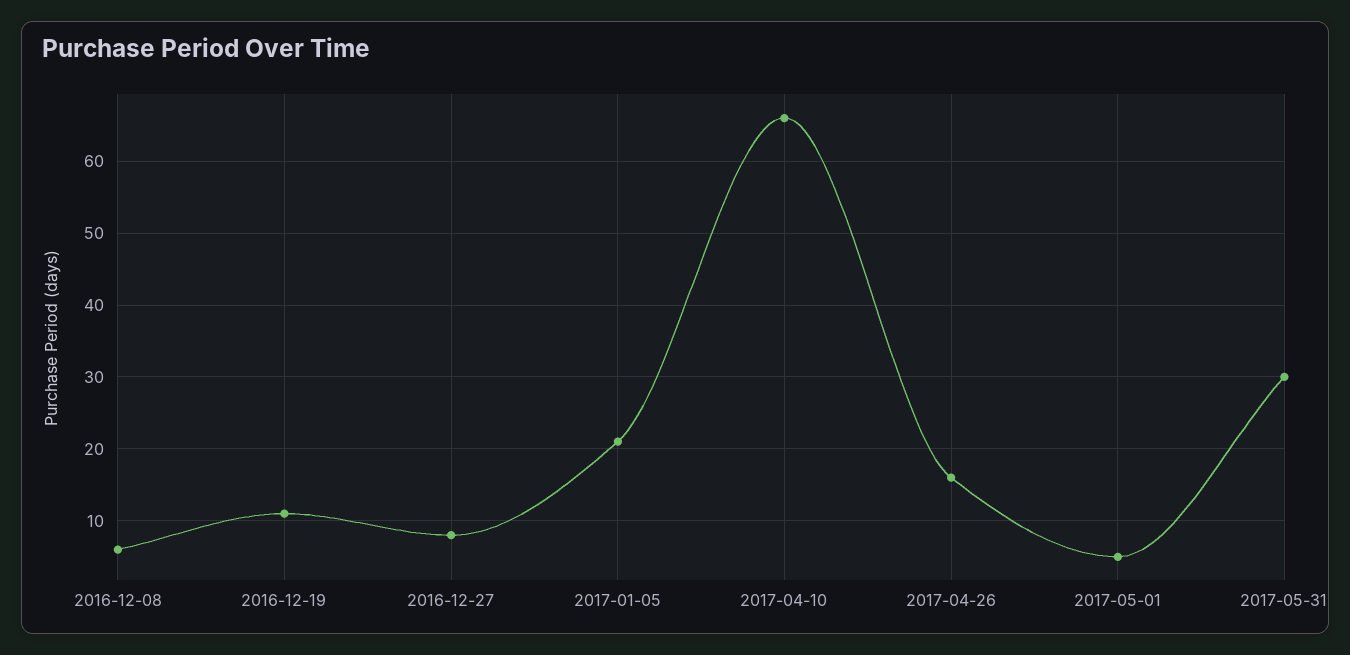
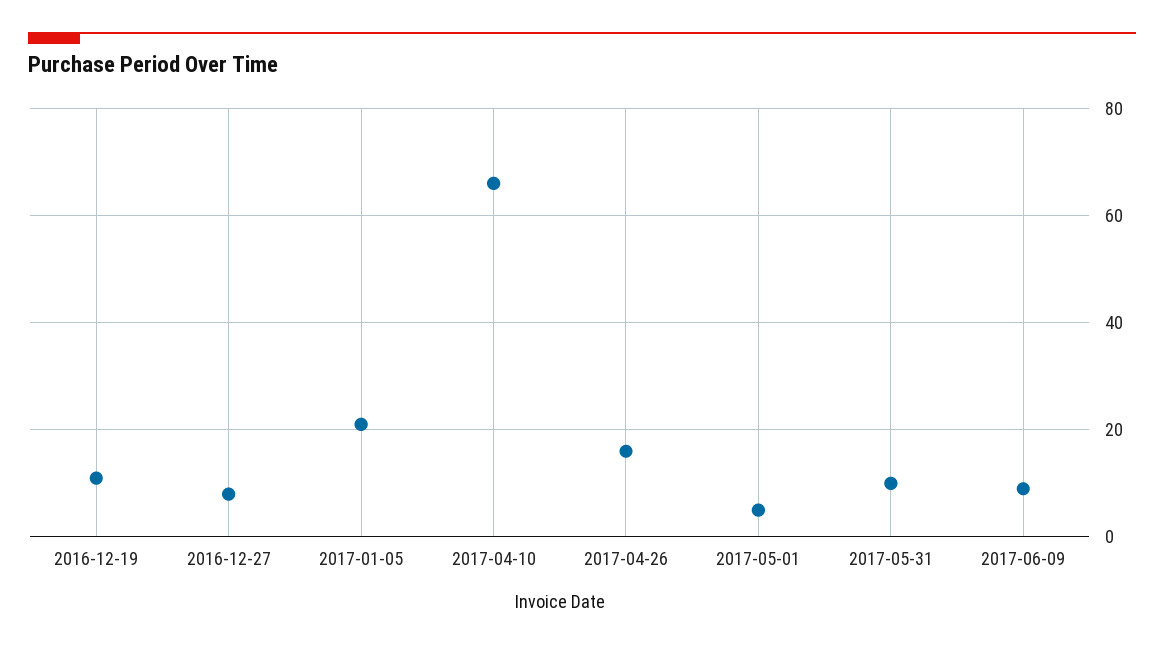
2016-12-08: 6 -> none
2017-05-31: 30 -> 10
2017-06-09: none -> 10

